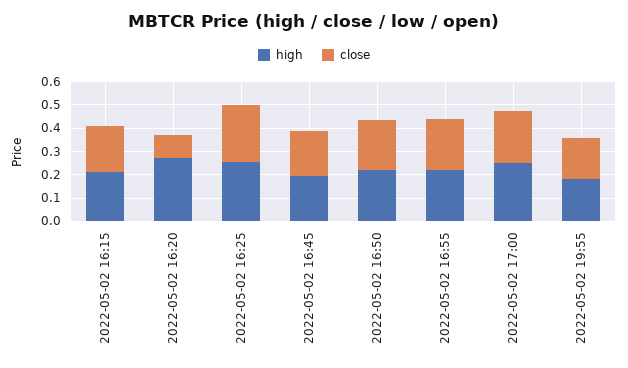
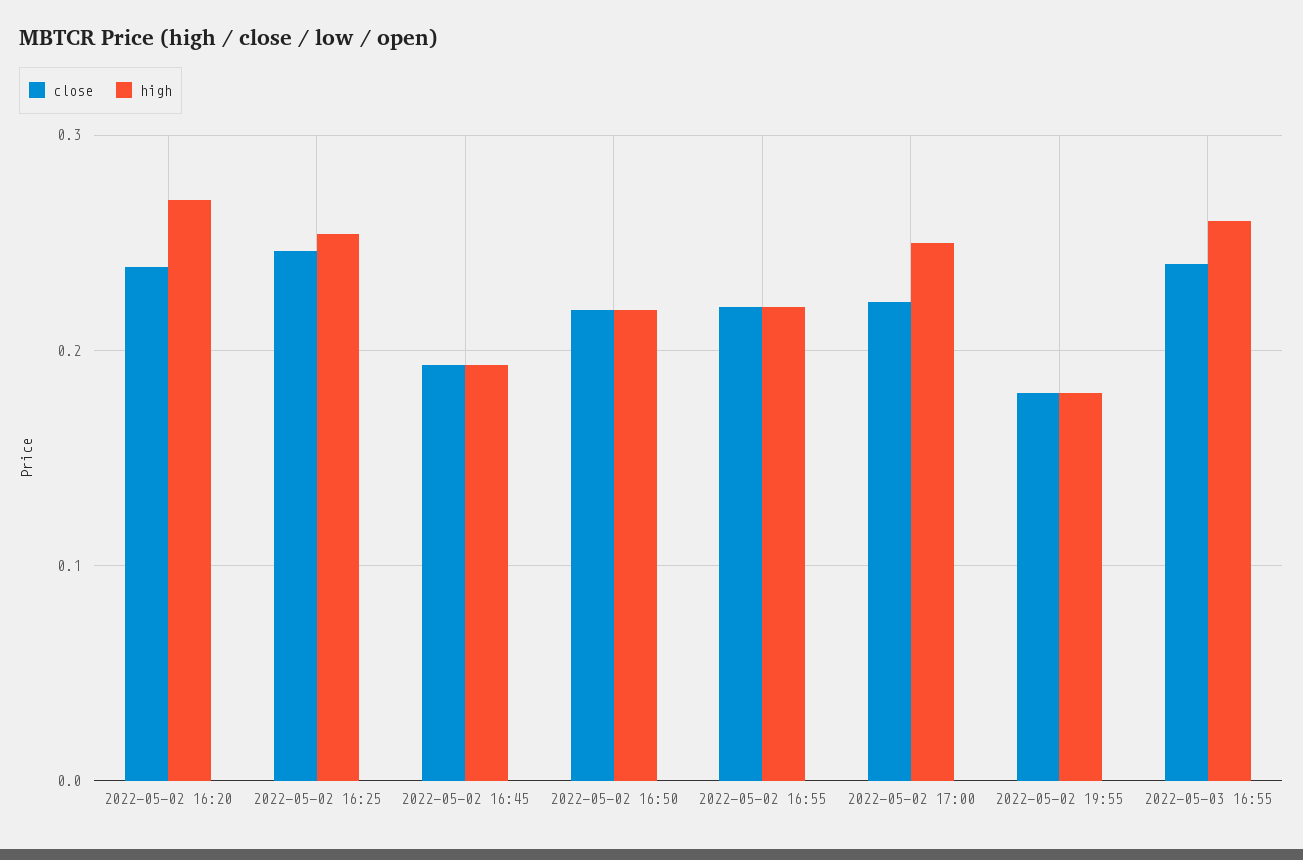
high, 2022-05-02 16:15: 0.2 -> none
close, 2022-05-02 16:15: 0.2 -> none
close, 2022-05-02 16:20: 0.1 -> 0.24
close, 2022-05-03 16:55: none -> 0.24
high, 2022-05-03 16:55: none -> 0.26

